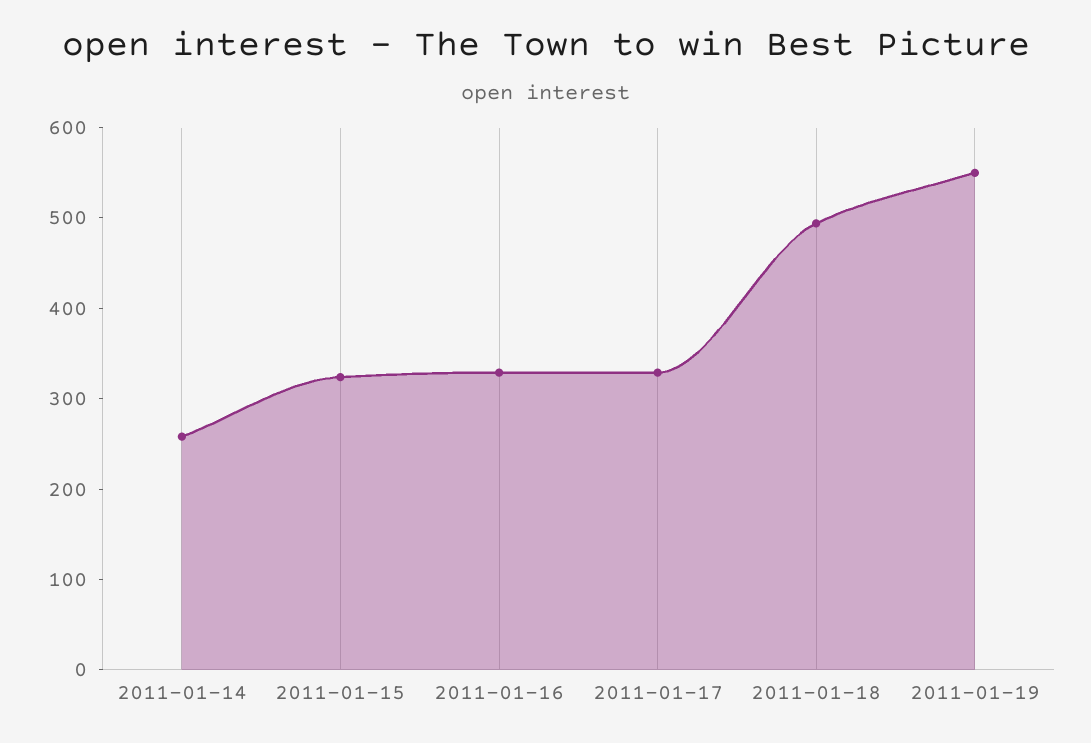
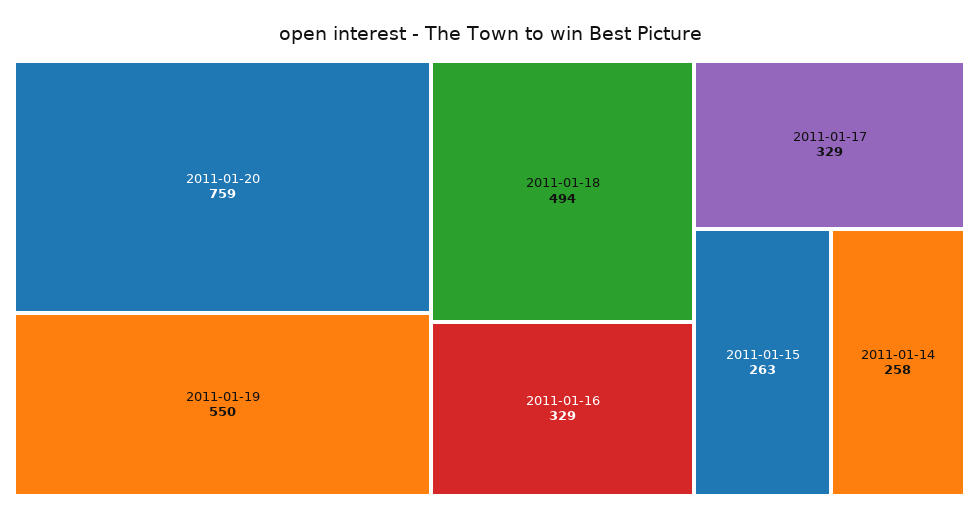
2011-01-15: 320 -> 263
2011-01-20: none -> 759

